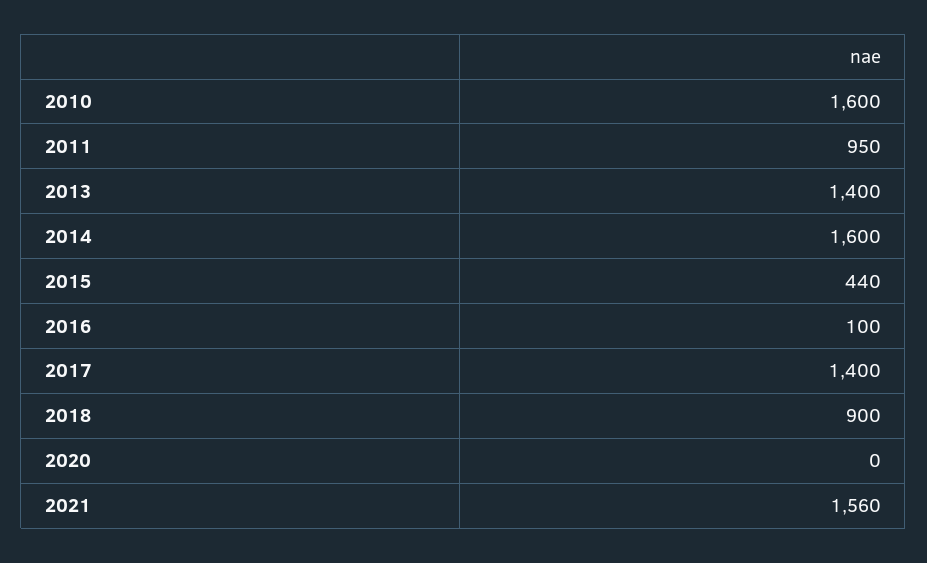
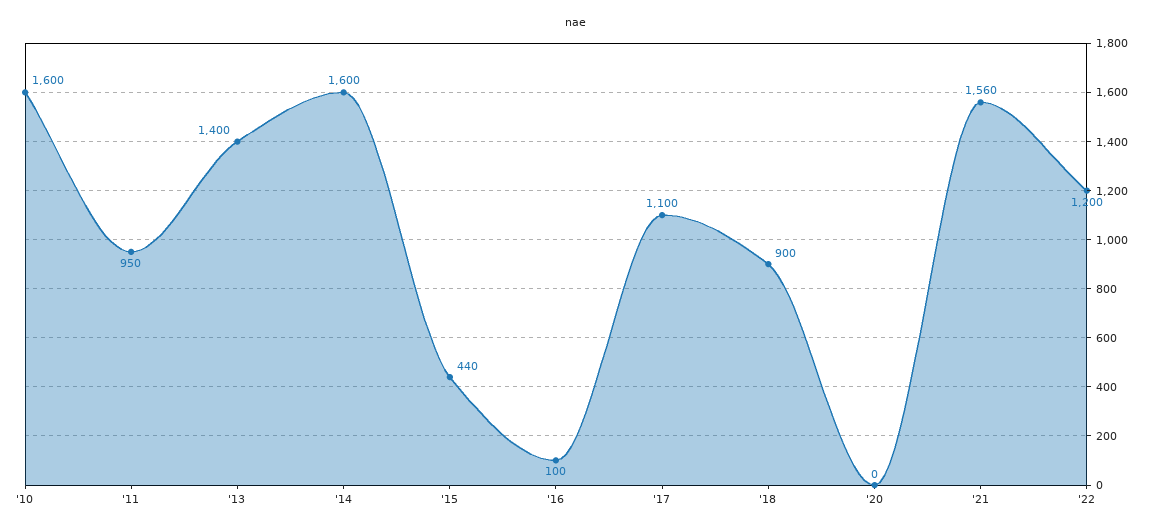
2017: 1400 -> 1100
'22: none -> 1200

